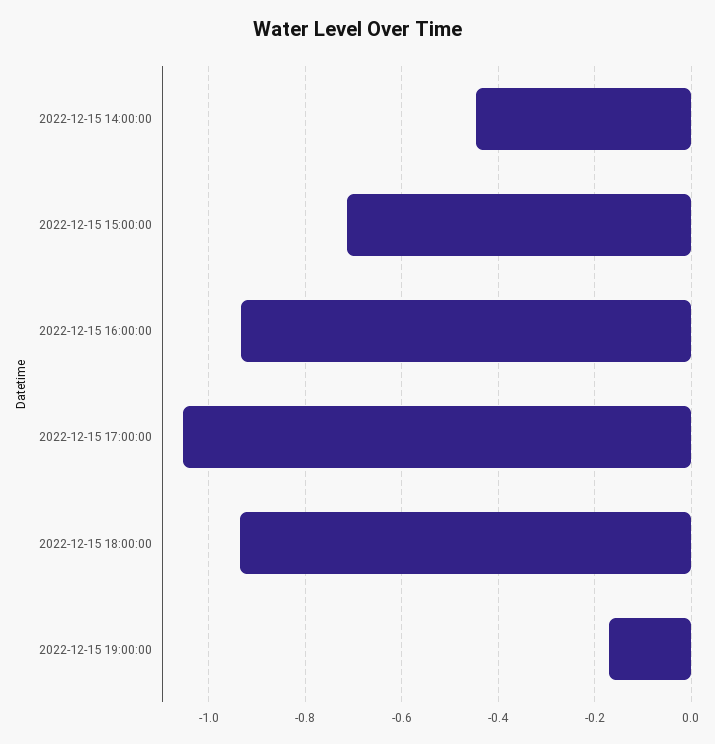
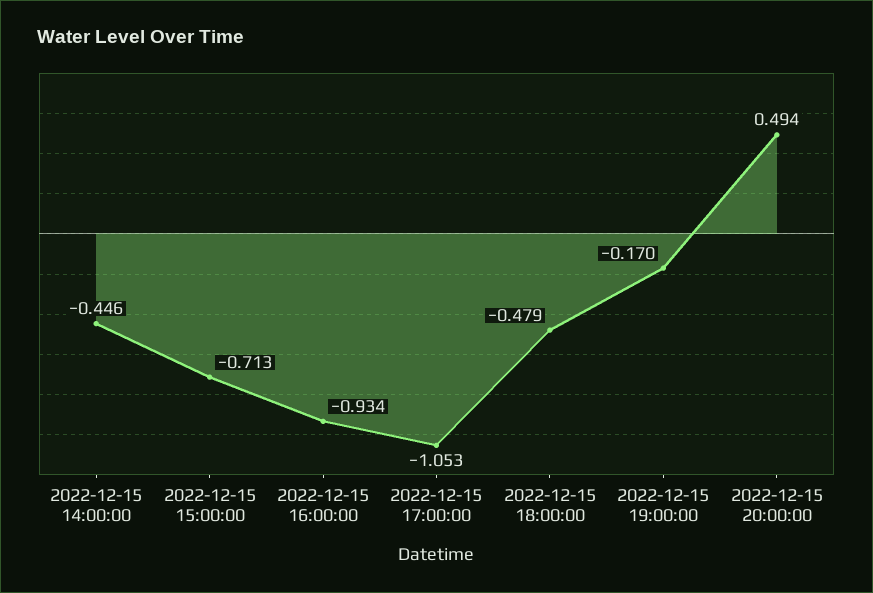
2022-12-15 18:00:00: -0.94 -> -0.479
2022-12-15 20:00:00: none -> 0.494

